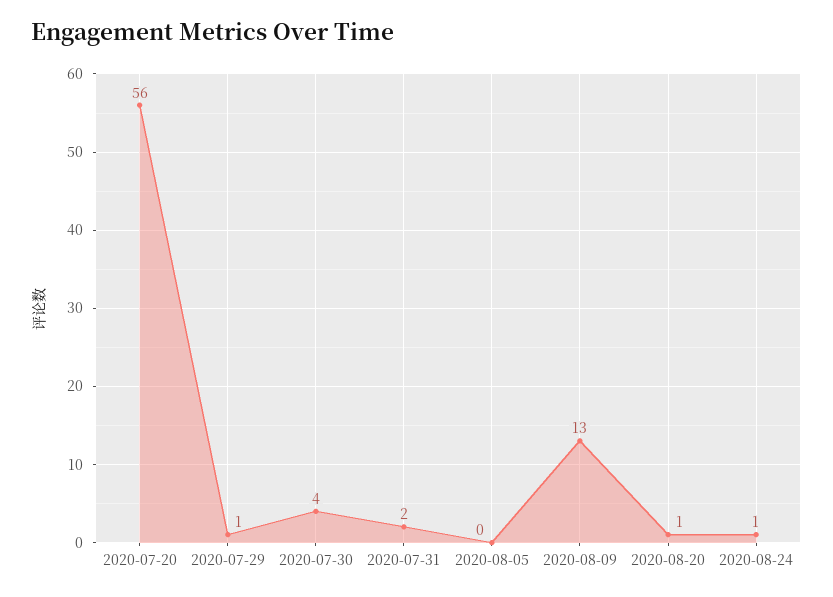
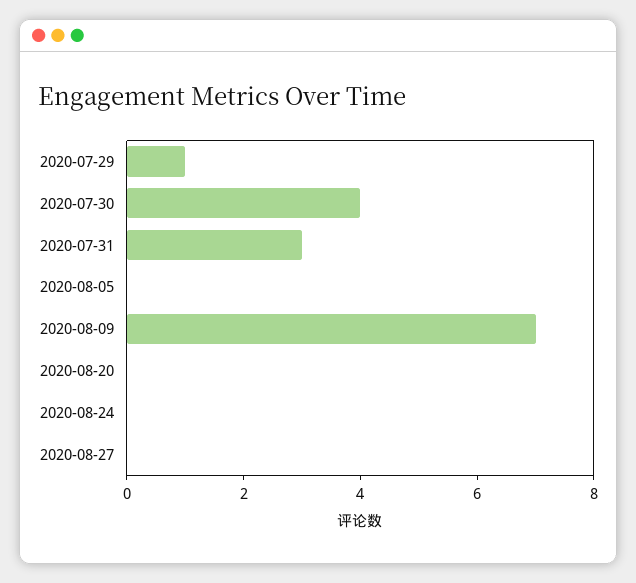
2020-07-20: 56 -> none
2020-07-31: 2 -> 3
2020-08-09: 13 -> 7
2020-08-20: 1 -> 0
2020-08-24: 1 -> 0
2020-08-27: none -> 0

